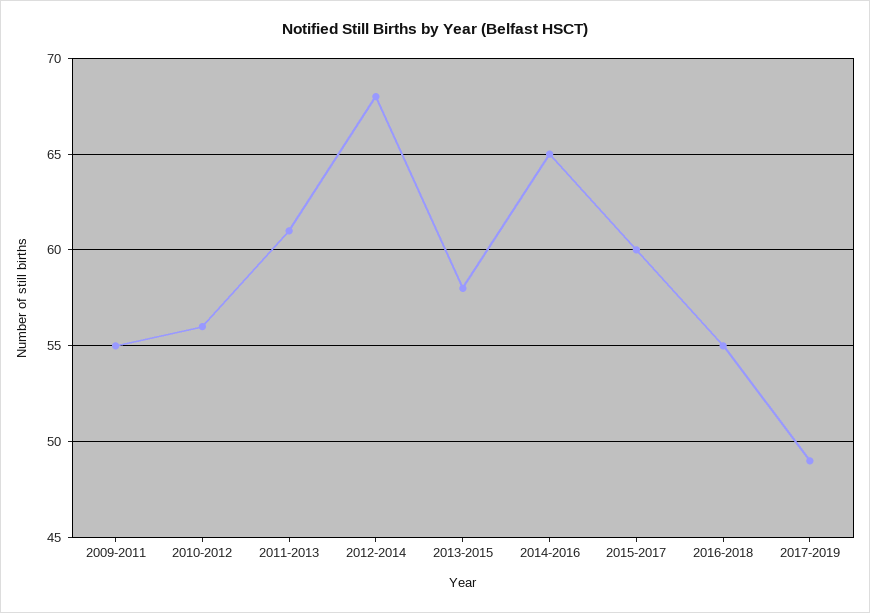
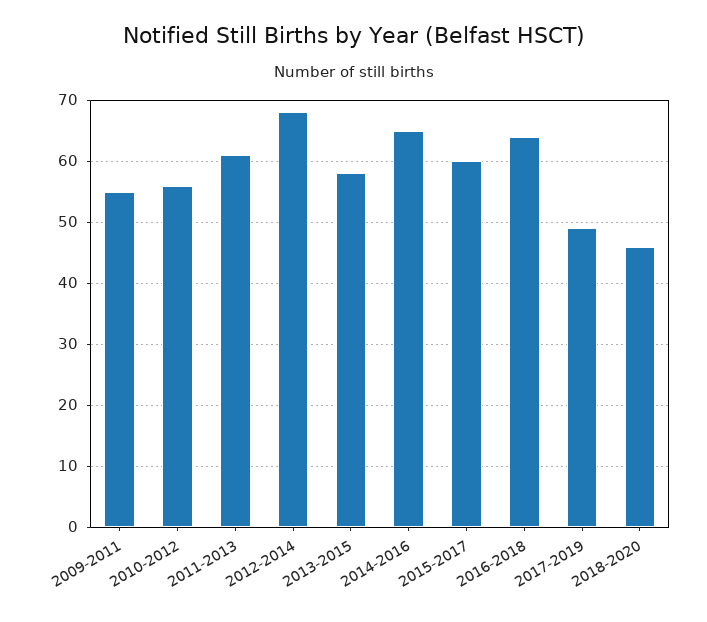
2016-2018: 55 -> 64
2018-2020: none -> 46

